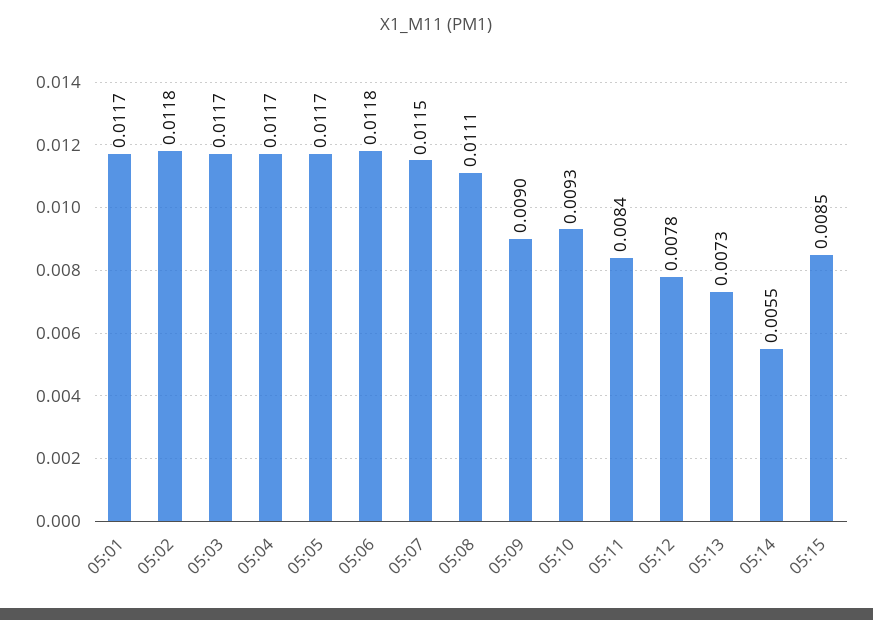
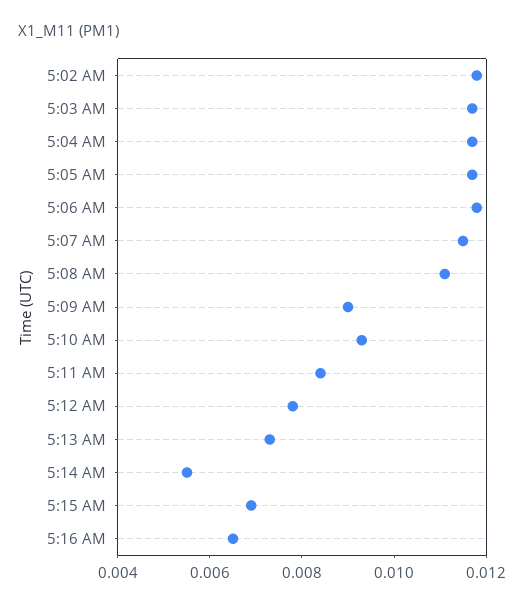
05:01: 0.0117 -> none
05:15: 0.0085 -> 0.007
5:16 AM: none -> 0.0065

